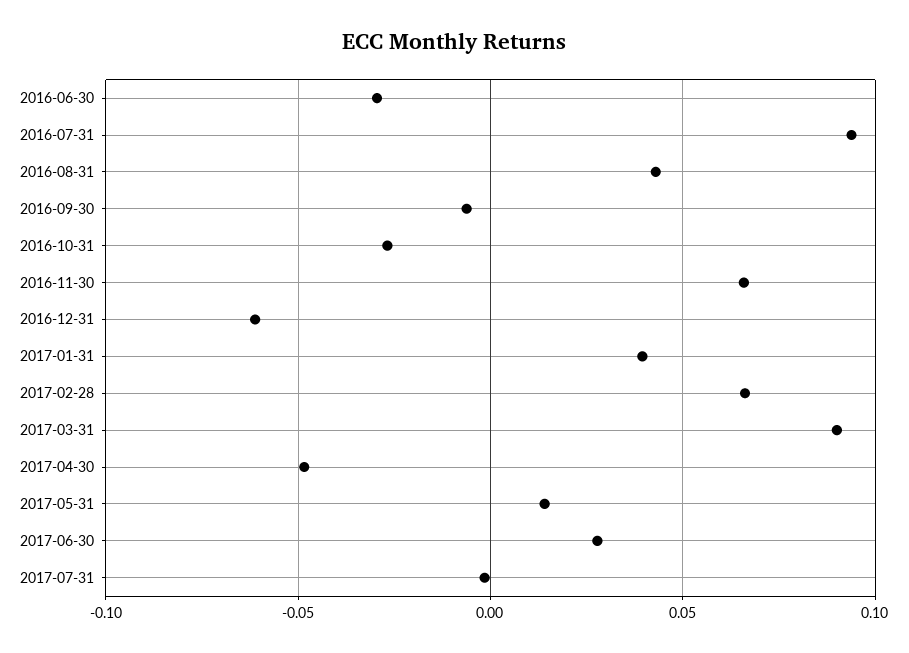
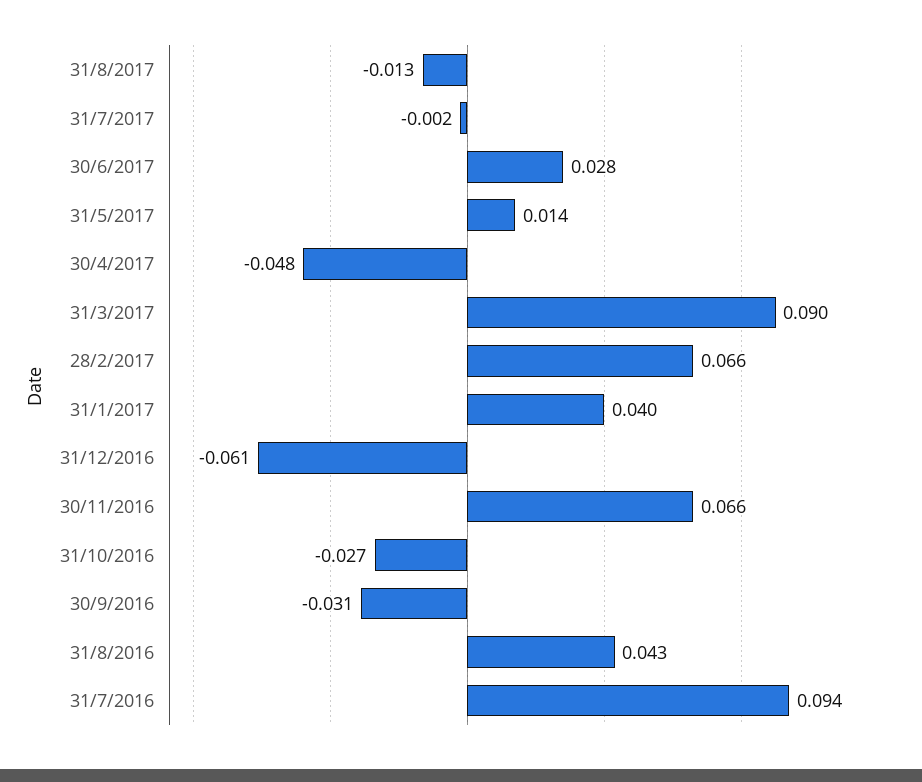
2016-06-30: -0.03 -> none
2016-09-30: -0.005 -> -0.031
31/8/2017: none -> -0.013

